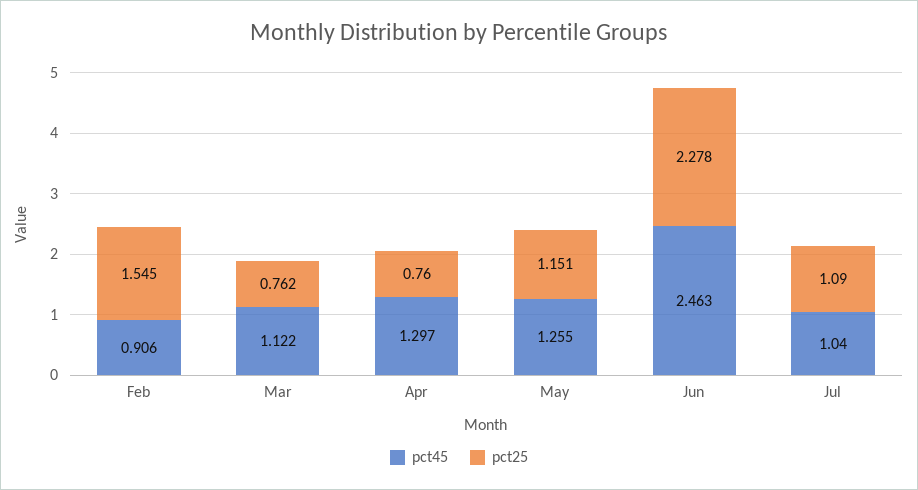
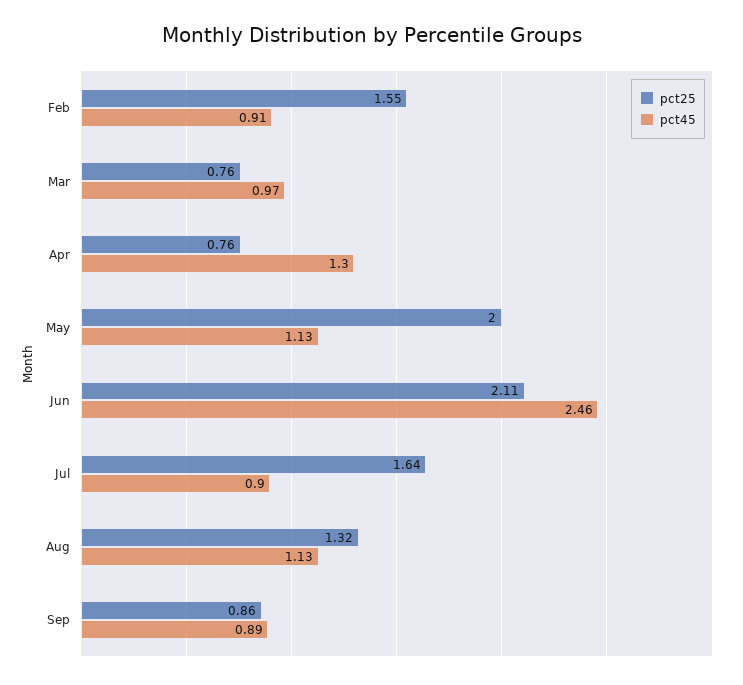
pct45, Mar: 1.122 -> 0.97
pct45, May: 1.255 -> 1.13
pct25, May: 1.151 -> 2
pct25, Jun: 2.278 -> 2.11
pct45, Jul: 1.04 -> 0.9
pct25, Jul: 1.09 -> 1.64
pct25, Aug: none -> 1.32
pct45, Aug: none -> 1.13
pct25, Sep: none -> 0.86
pct45, Sep: none -> 0.89

